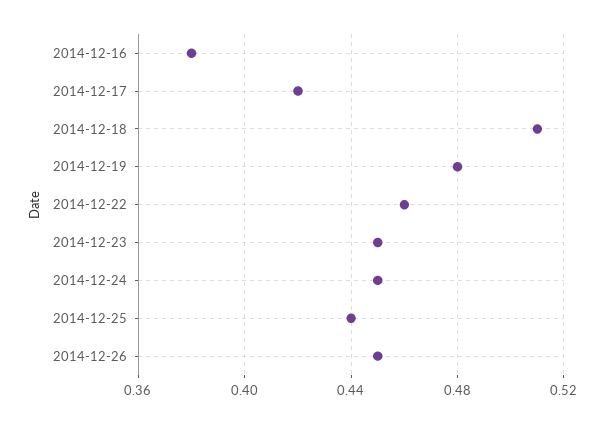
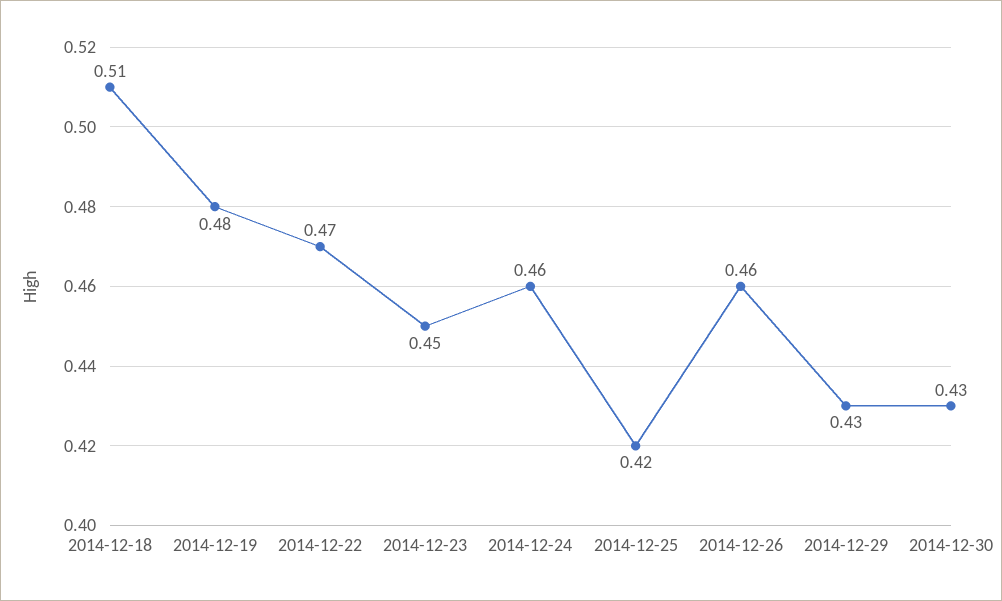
2014-12-16: 0.38 -> none
2014-12-17: 0.42 -> none
2014-12-22: 0.46 -> 0.47
2014-12-24: 0.45 -> 0.46
2014-12-25: 0.44 -> 0.42
2014-12-26: 0.45 -> 0.46
2014-12-29: none -> 0.43
2014-12-30: none -> 0.43

